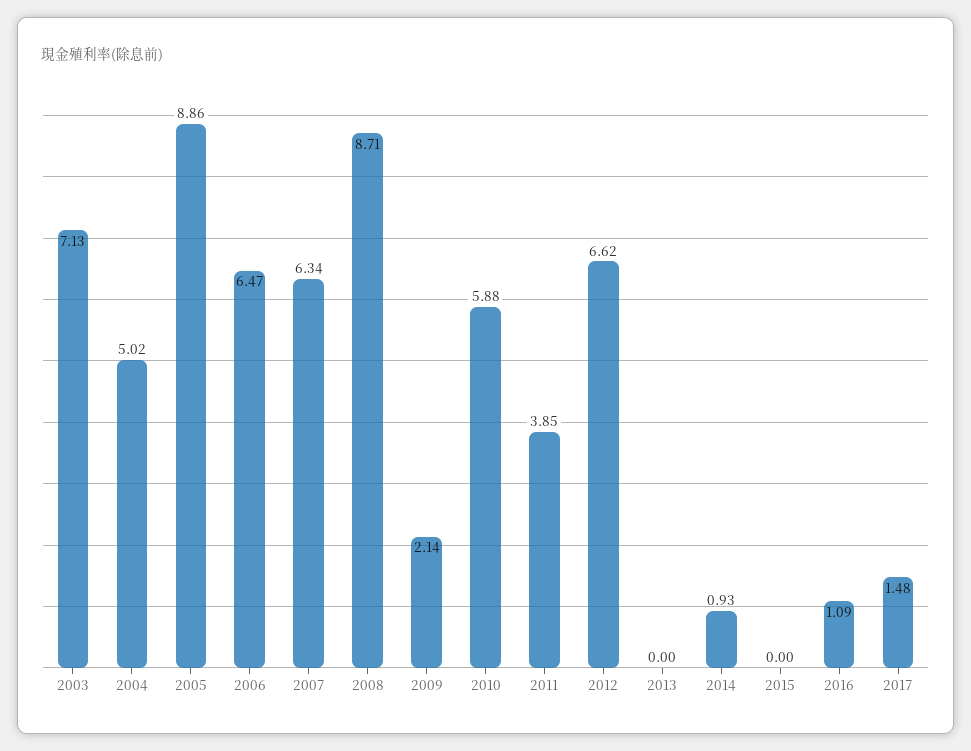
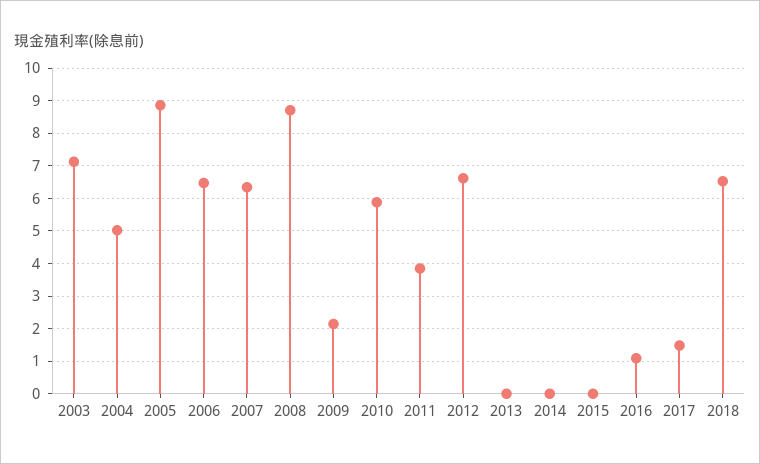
2014: 0.93 -> 0
2018: none -> 6.6

